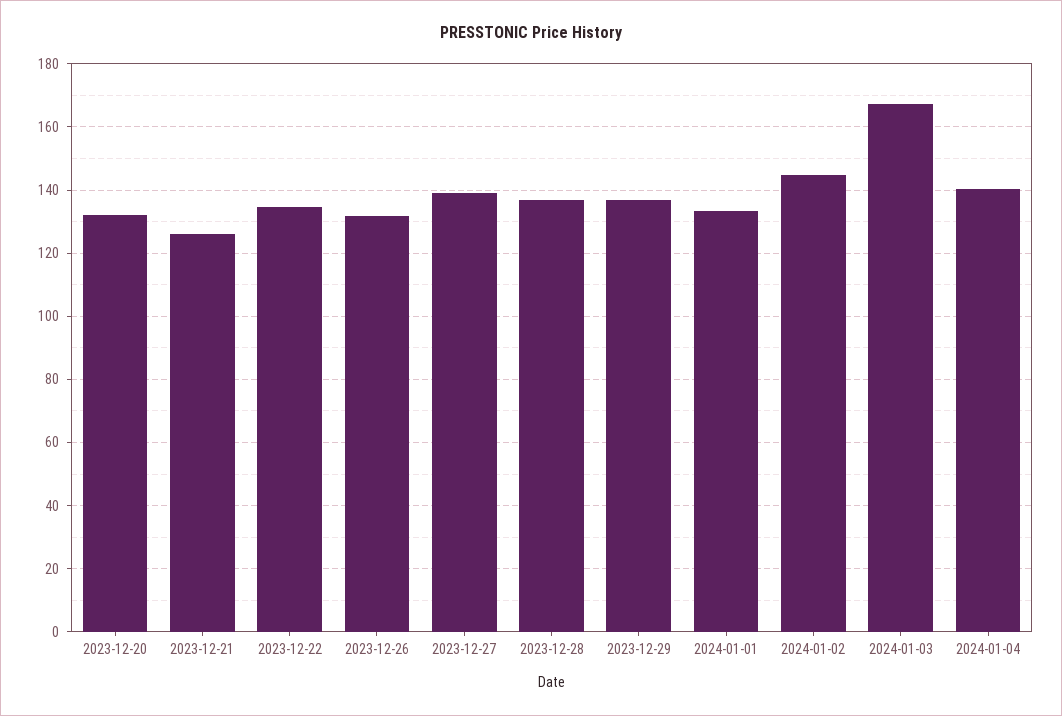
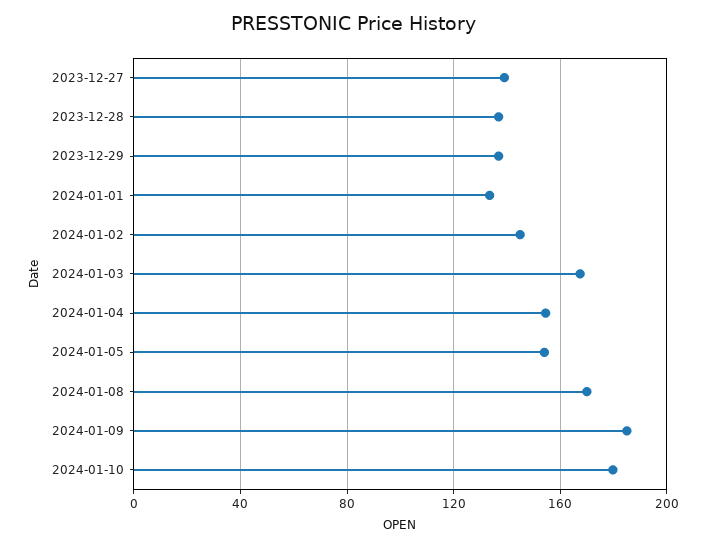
2023-12-20: 132 -> none
2023-12-21: 126 -> none
2023-12-22: 134 -> none
2023-12-26: 132 -> none
2024-01-04: 140 -> 155
2024-01-05: none -> 155
2024-01-08: none -> 170
2024-01-09: none -> 185
2024-01-10: none -> 180

